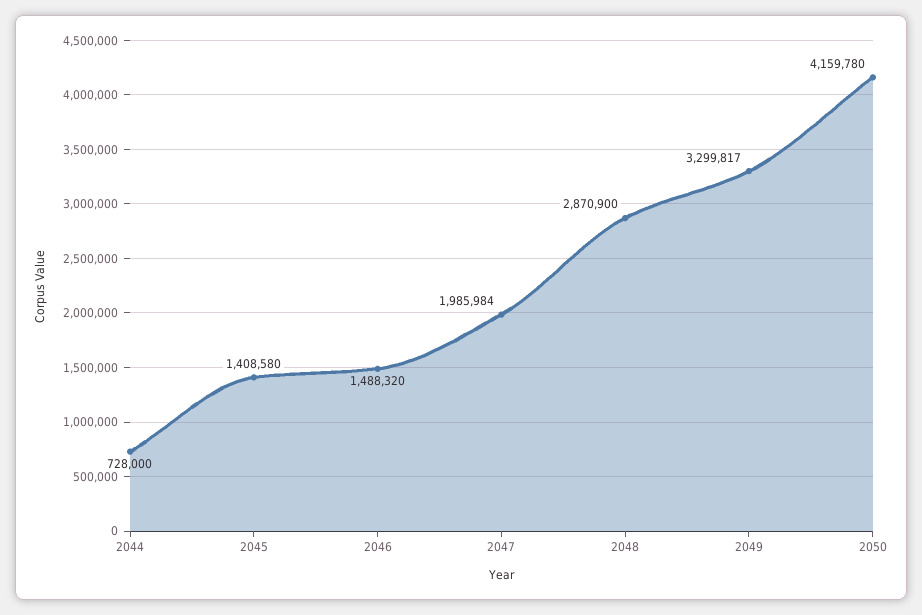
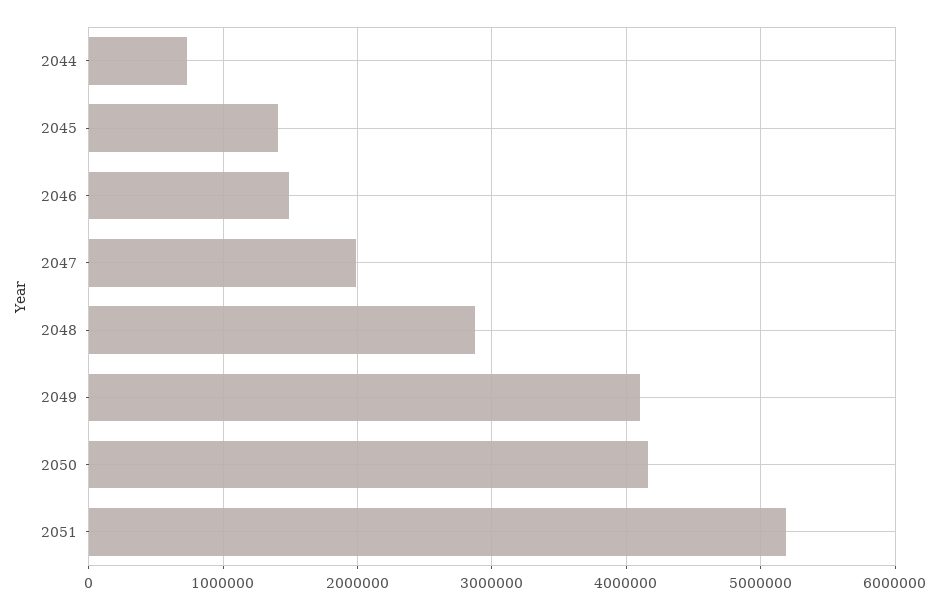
2049: 3299817 -> 4100000
2051: none -> 5200000

